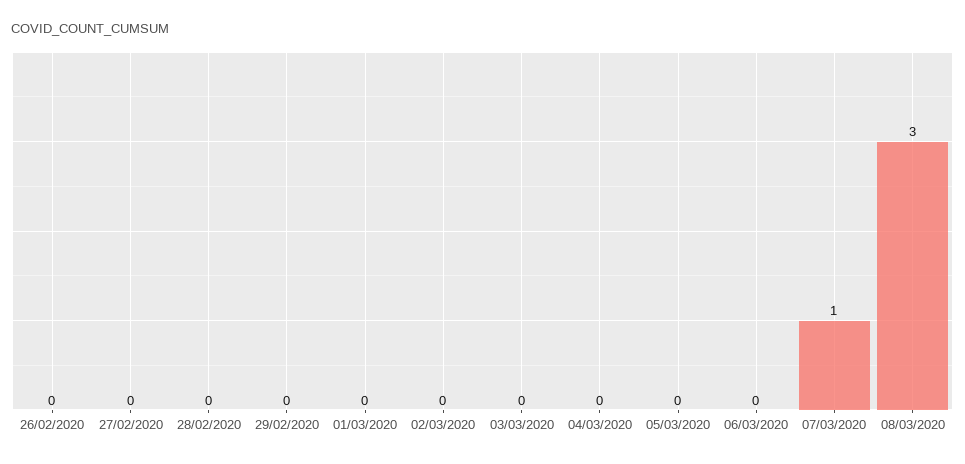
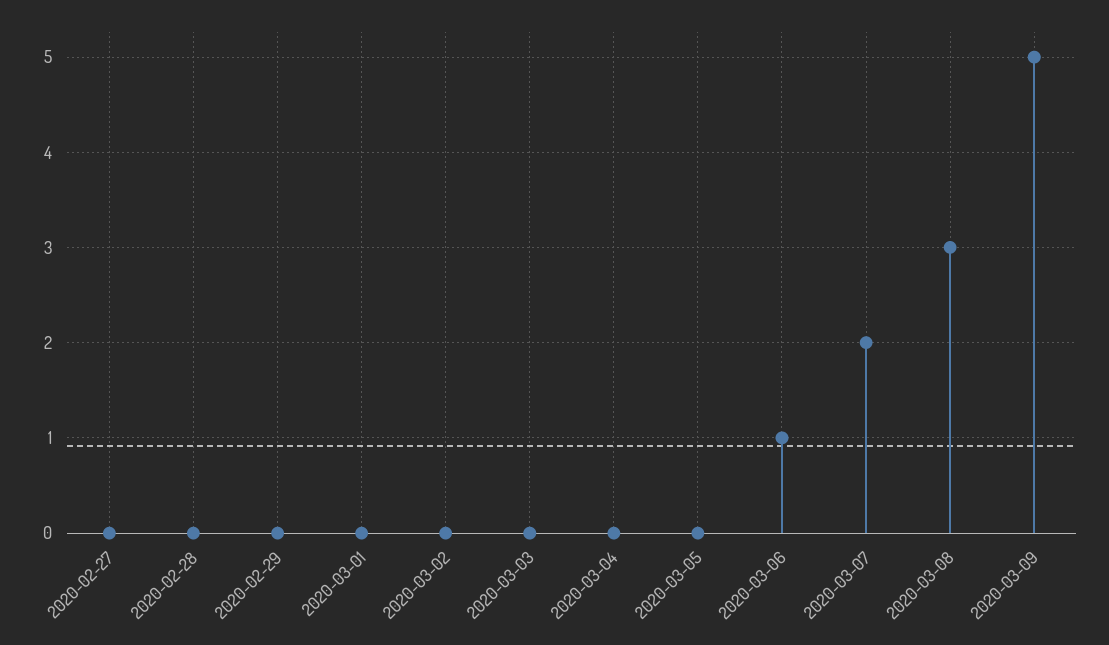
26/02/2020: 0 -> none
06/03/2020: 0 -> 1
07/03/2020: 1 -> 2
2020-03-09: none -> 5

